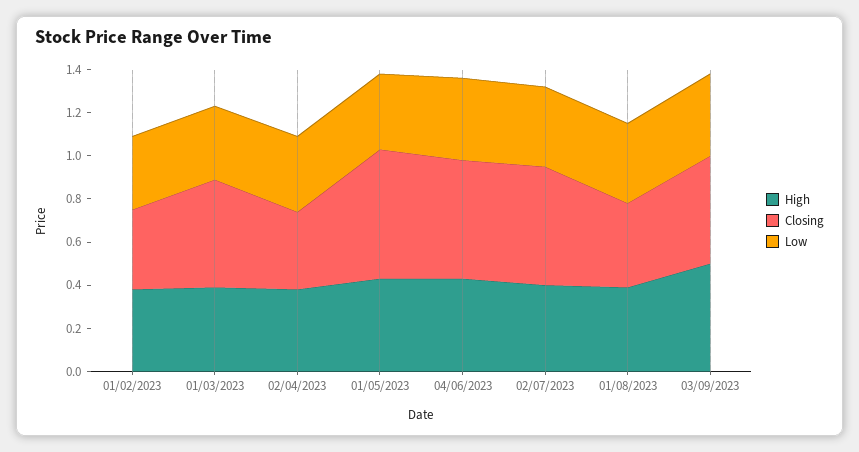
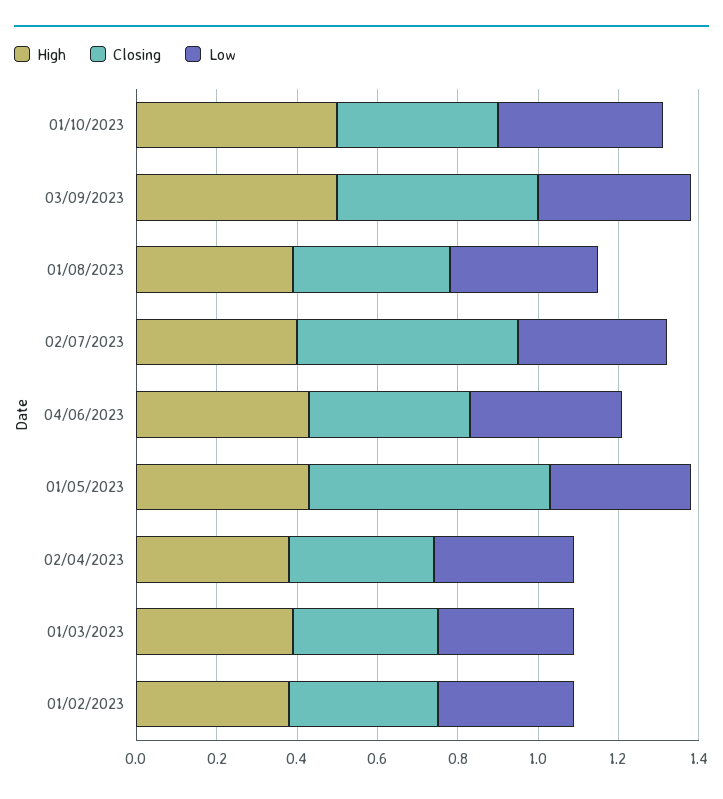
Closing, 01/03/2023: 0.5 -> 0.35
Closing, 04/06/2023: 0.55 -> 0.4
High, 01/10/2023: none -> 0.5
Closing, 01/10/2023: none -> 0.4
Low, 01/10/2023: none -> 0.4

